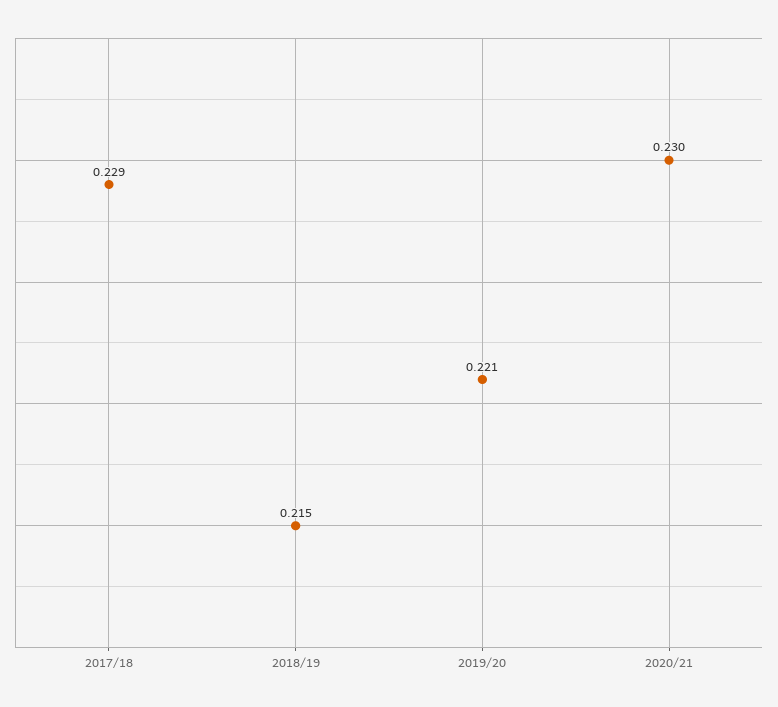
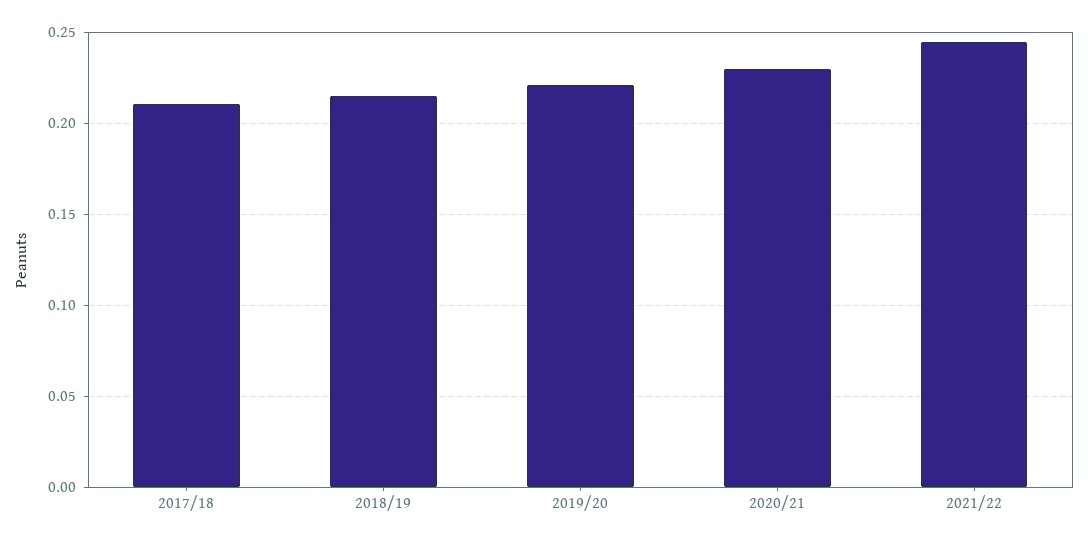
2017/18: 0.229 -> 0.21
2021/22: none -> 0.245

